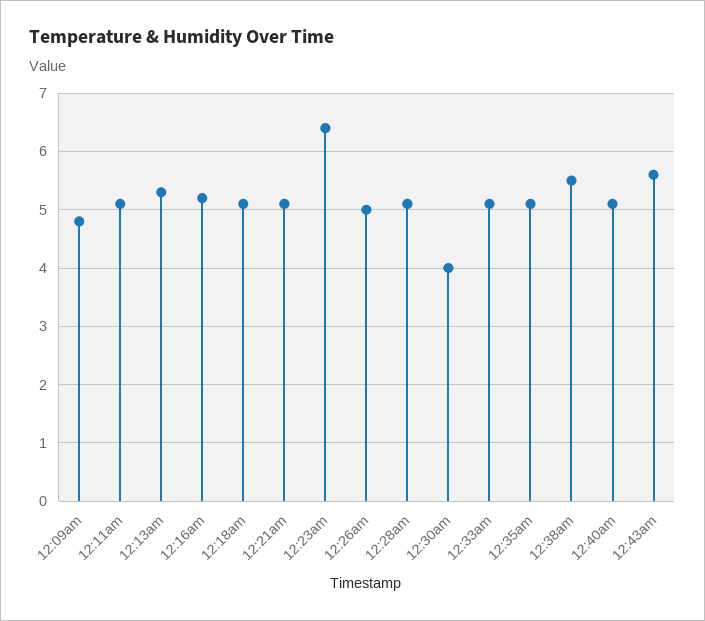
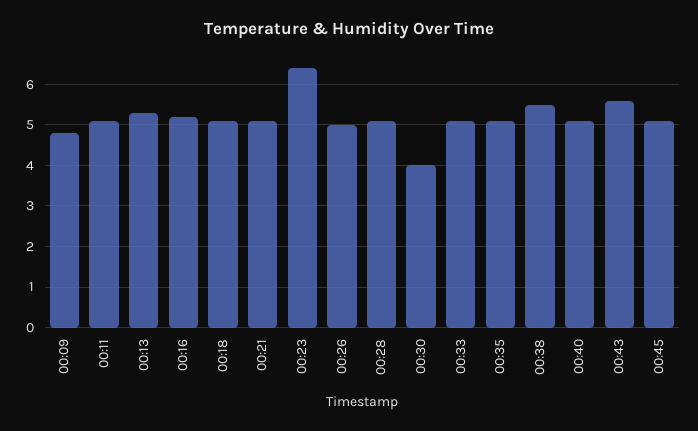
00:45: none -> 5

